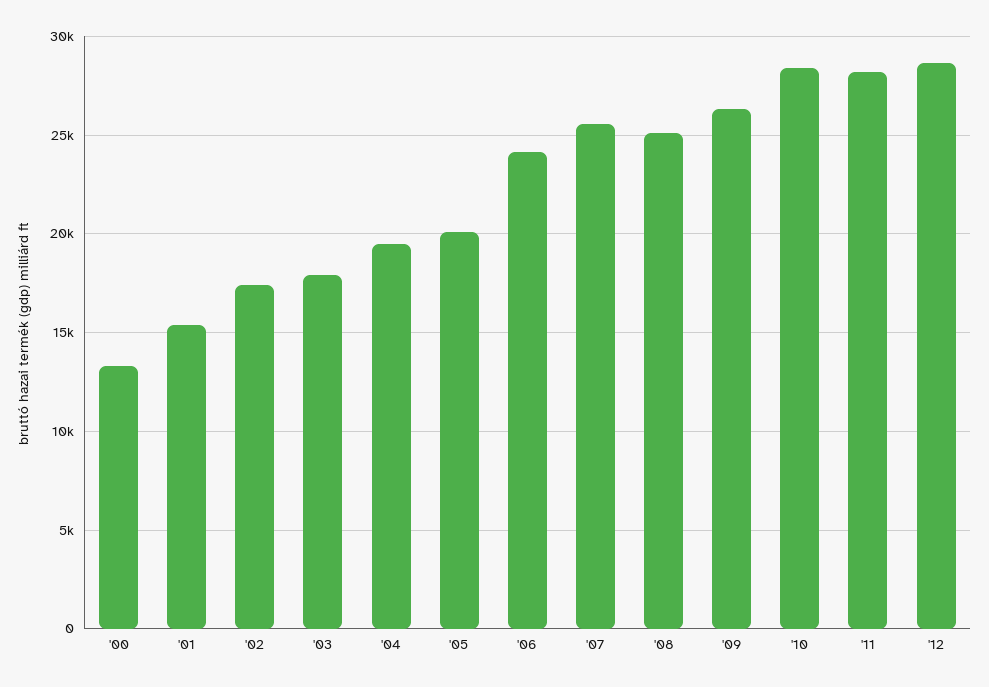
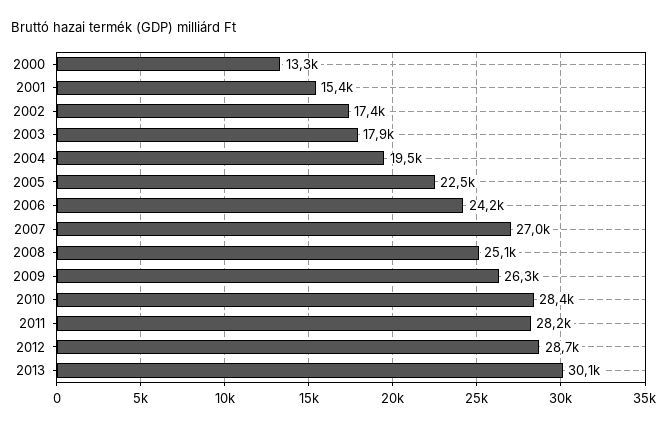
'05: 20000 -> 22500
'07: 25500 -> 27000
2013: none -> 30100

